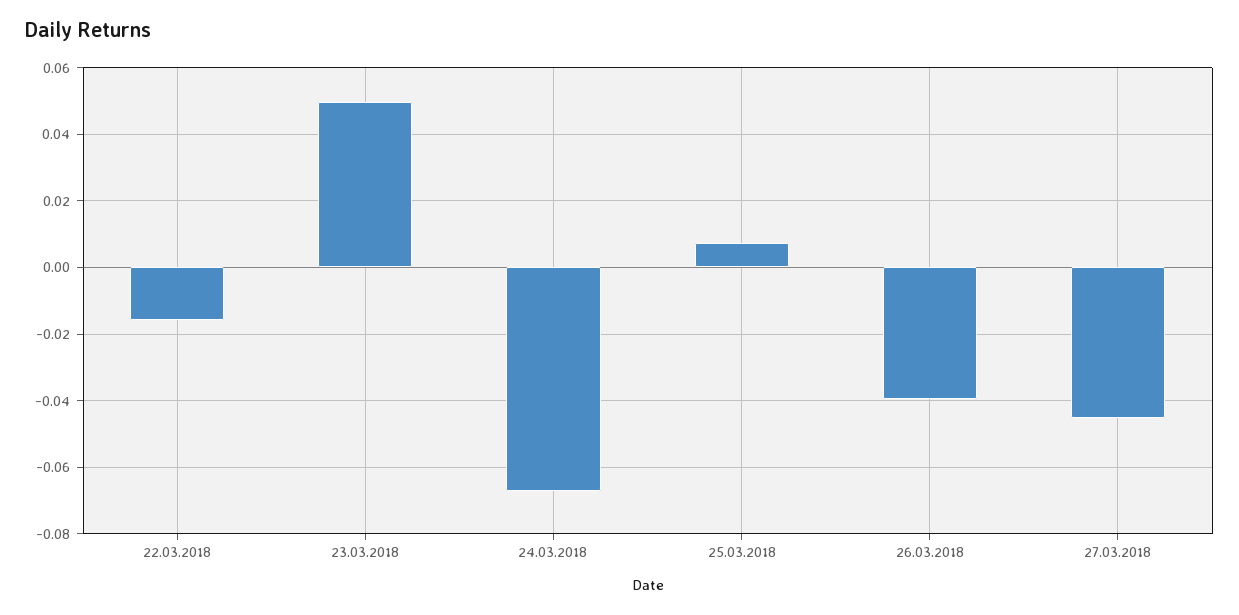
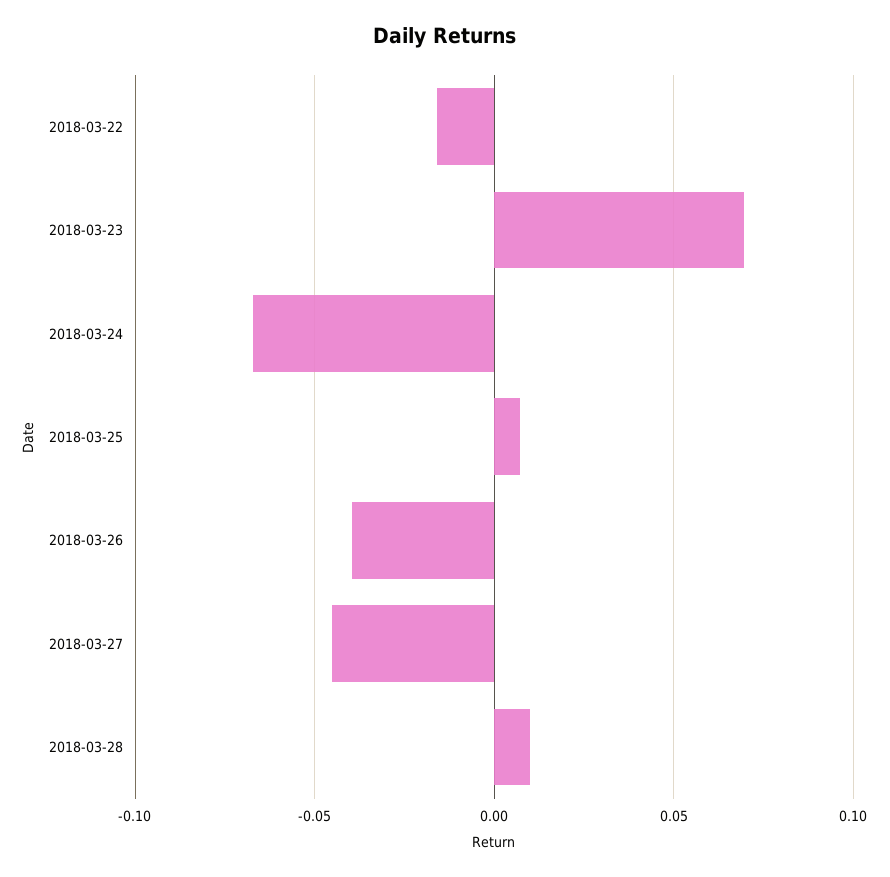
23.03.2018: 0.05 -> 0.07
2018-03-28: none -> 0.01

